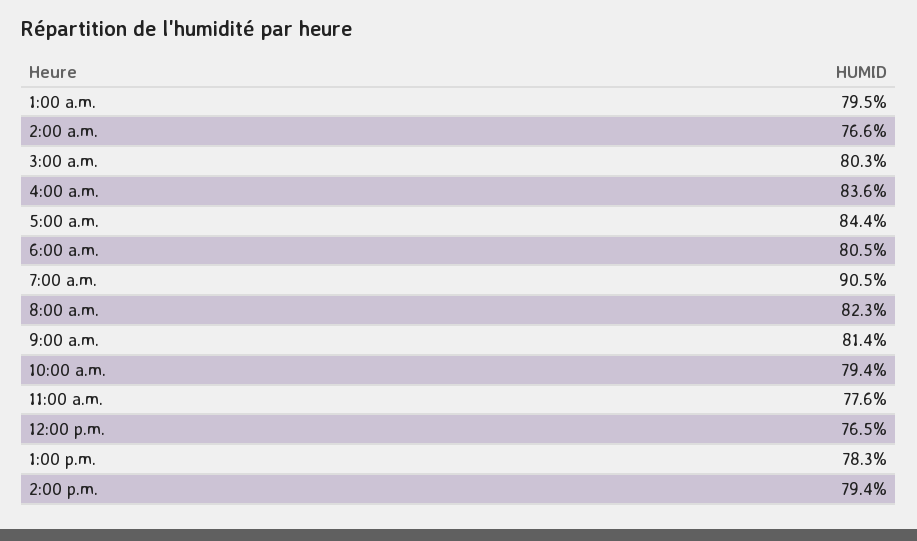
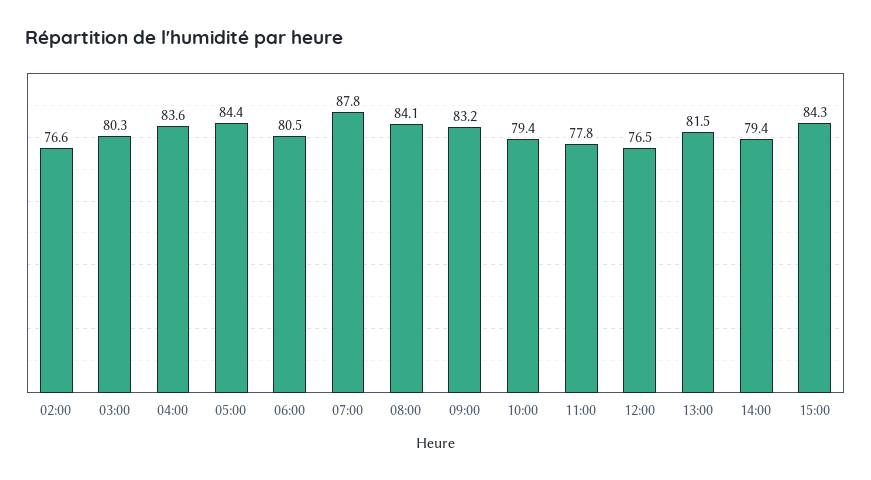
1:00 a.m.: 79.5 -> none
7:00 a.m.: 90.5 -> 87.8
8:00 a.m.: 82.3 -> 84.1
9:00 a.m.: 81.4 -> 83.2
11:00 a.m.: 77.6 -> 77.8
1:00 p.m.: 78.3 -> 81.5
15:00: none -> 84.3

